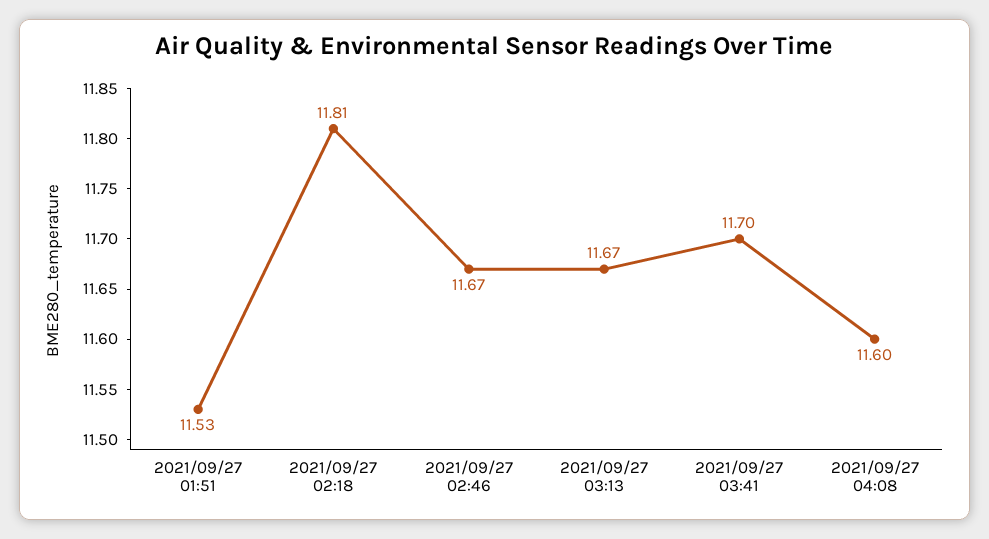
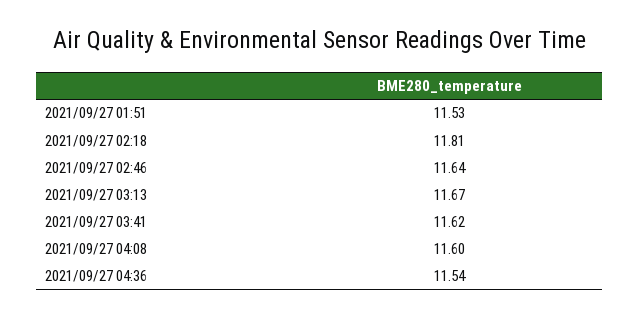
2021/09/27 02:46: 11.67 -> 11.64
2021/09/27 03:41: 11.7 -> 11.62
2021/09/27 04:36: none -> 11.54

